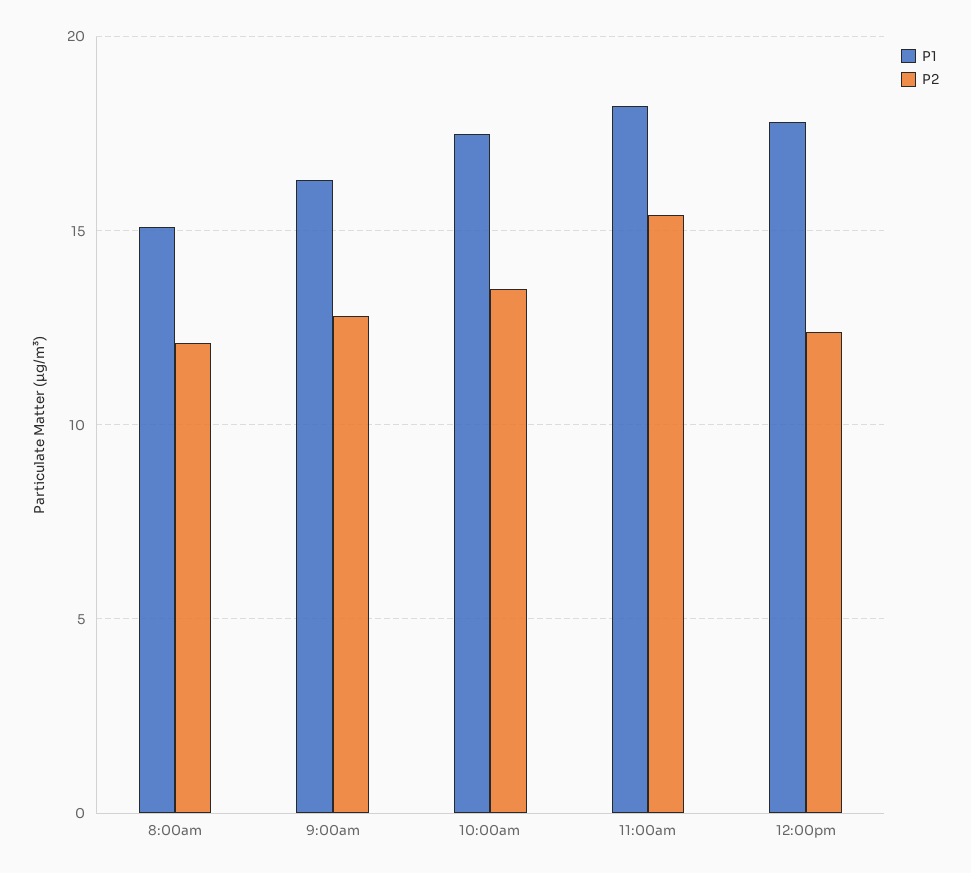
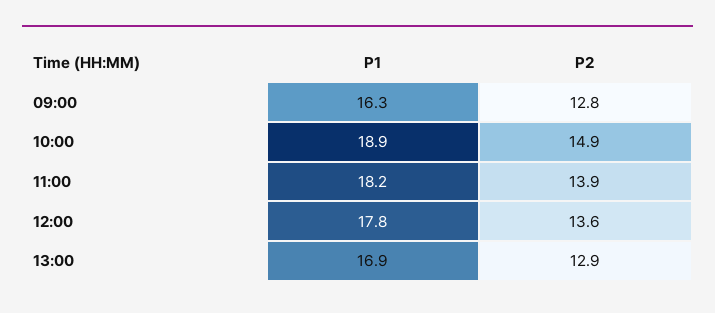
P1, 8:00am: 15 -> none
P2, 8:00am: 12 -> none
P1, 10:00am: 17.5 -> 18.9
P2, 10:00am: 13.5 -> 14.9
P2, 11:00am: 15.5 -> 13.9
P2, 12:00pm: 12.5 -> 13.6
P1, 13:00: none -> 16.9
P2, 13:00: none -> 12.9

